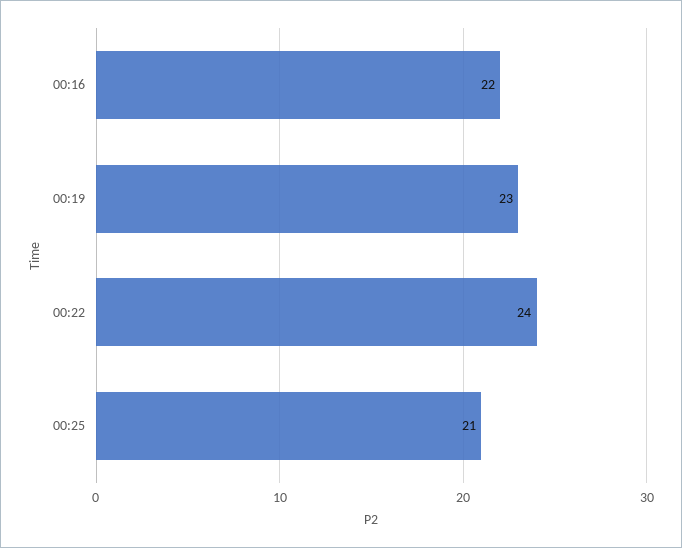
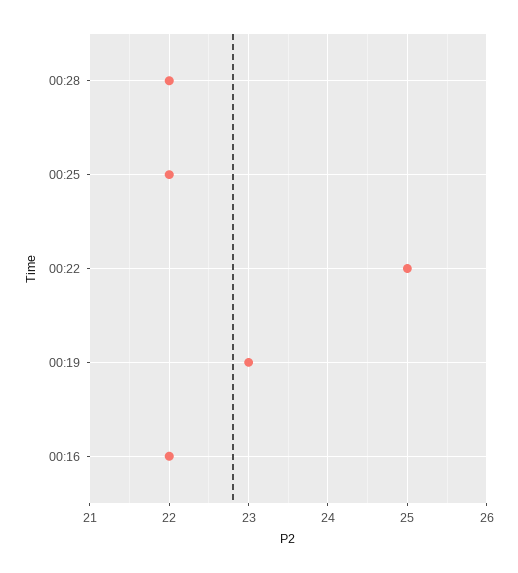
00:22: 24 -> 25
00:25: 21 -> 22
00:28: none -> 22

